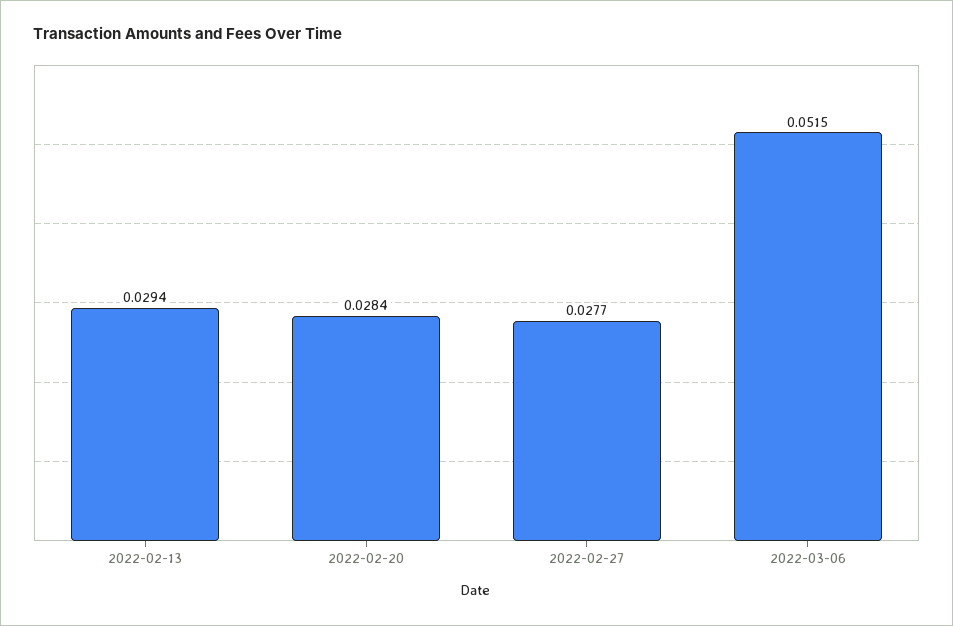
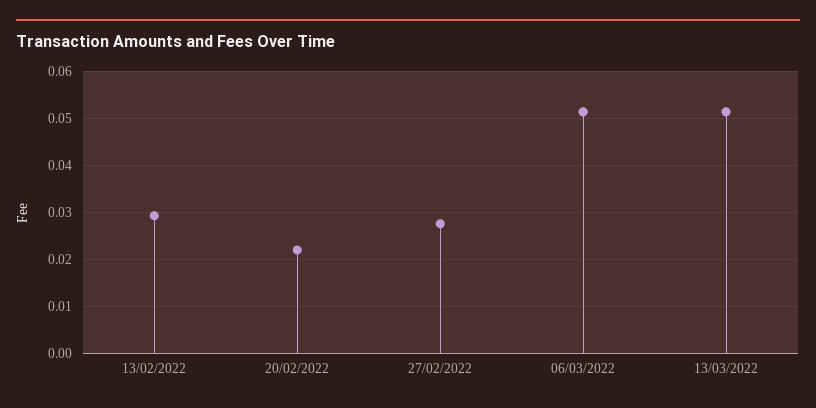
2022-02-20: 0.0284 -> 0.022
13/03/2022: none -> 0.052

